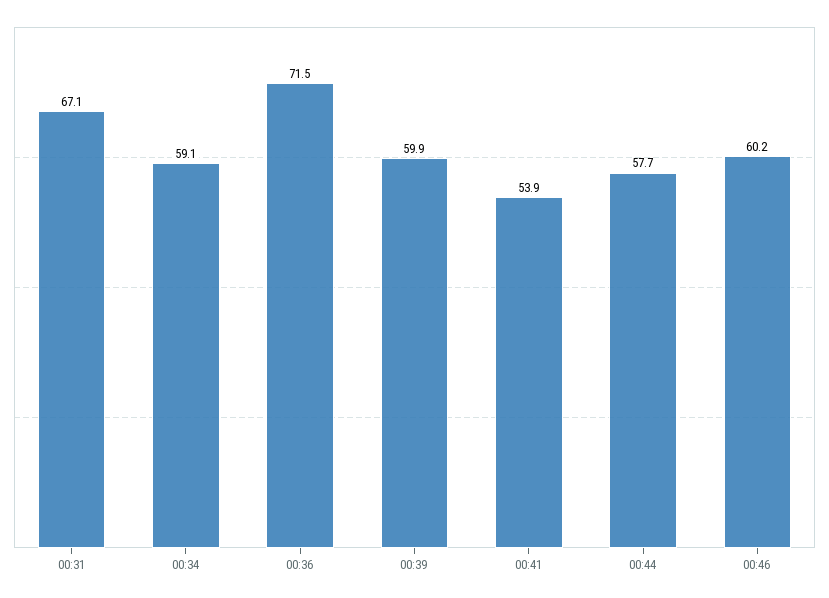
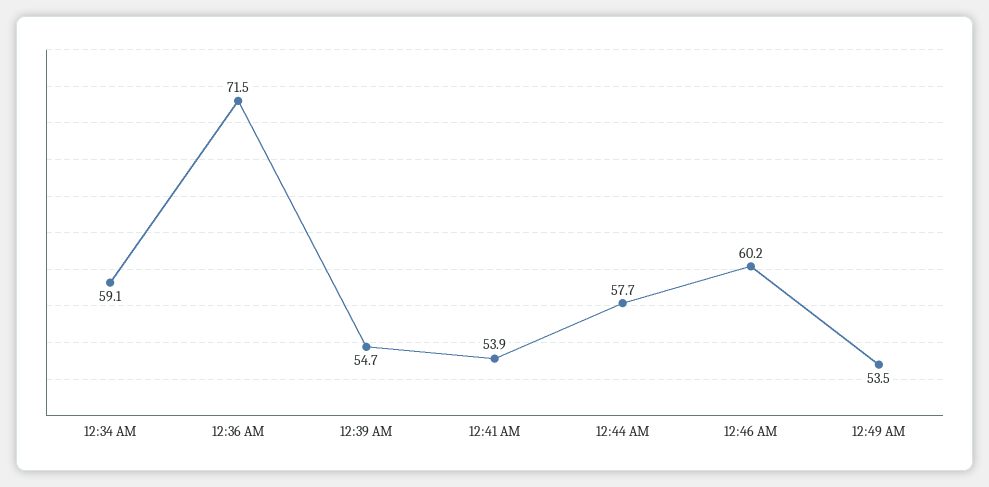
00:31: 67.1 -> none
00:39: 59.9 -> 54.7
12:49 AM: none -> 53.5

